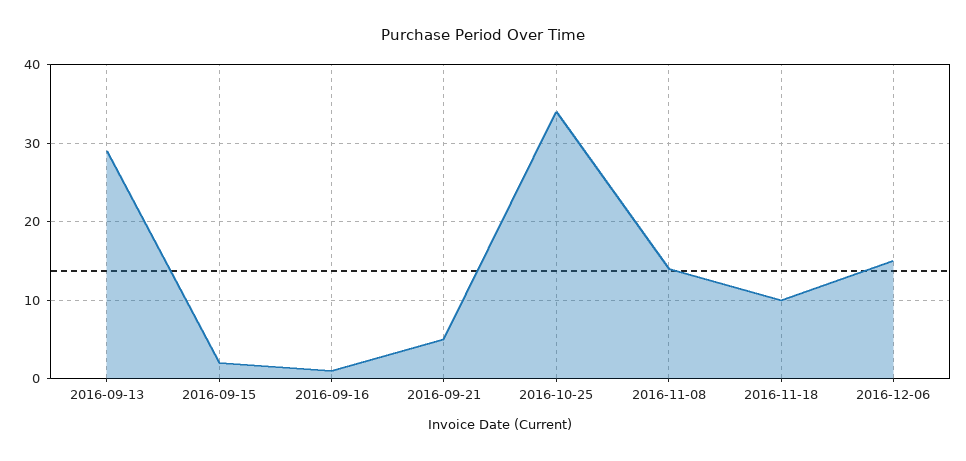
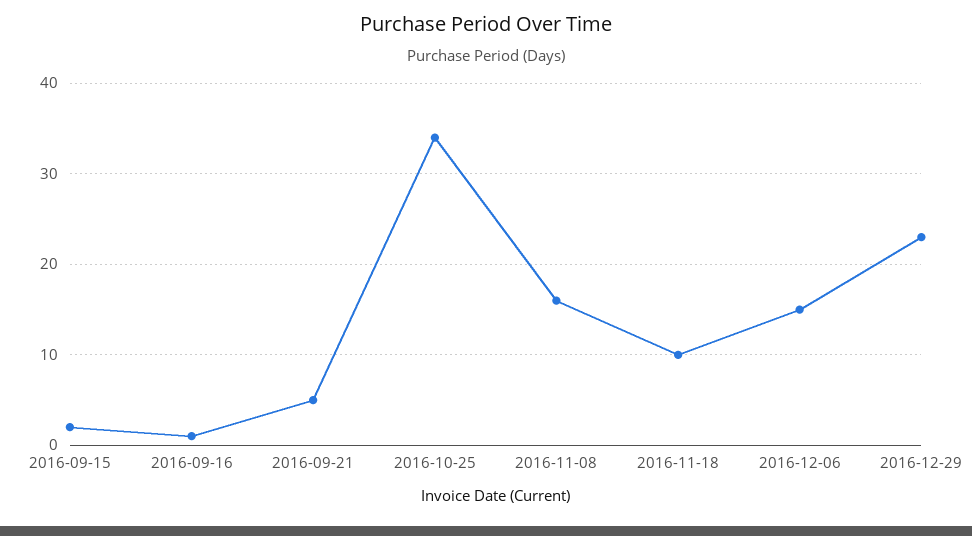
2016-09-13: 29 -> none
2016-11-08: 14 -> 16
2016-12-29: none -> 23

